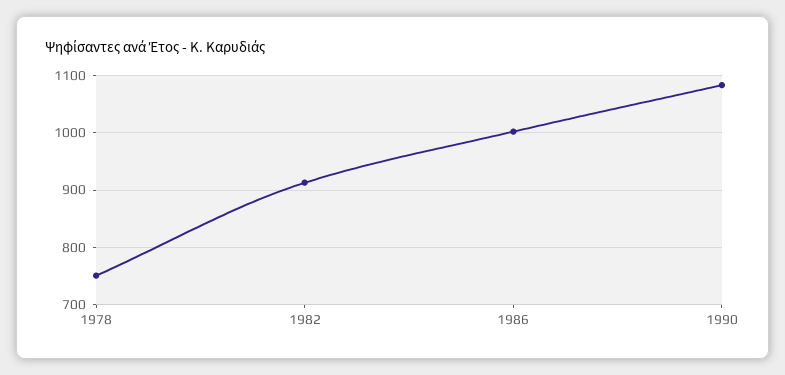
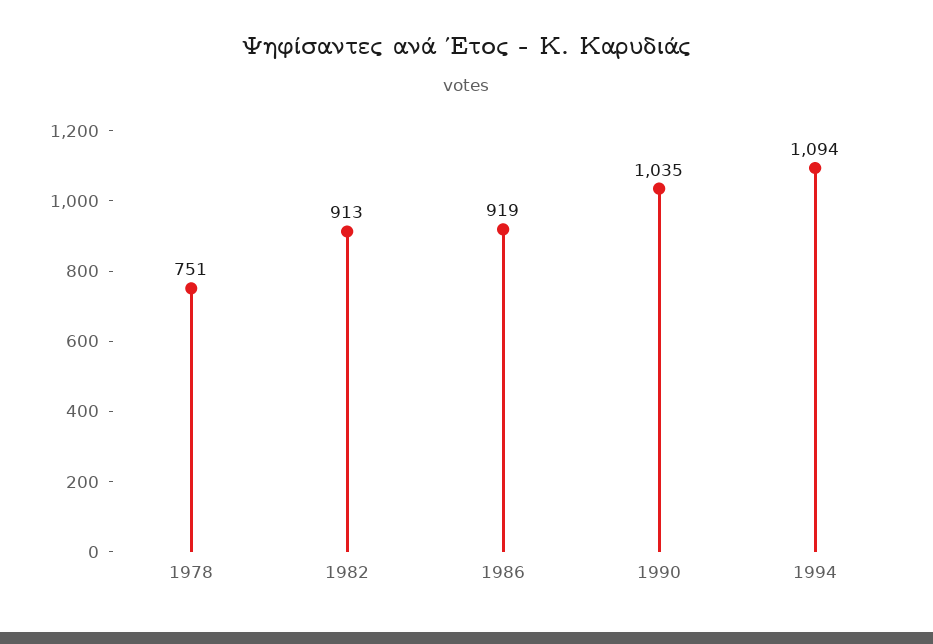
1986: 1000 -> 919
1990: 1080 -> 1035
1994: none -> 1094

